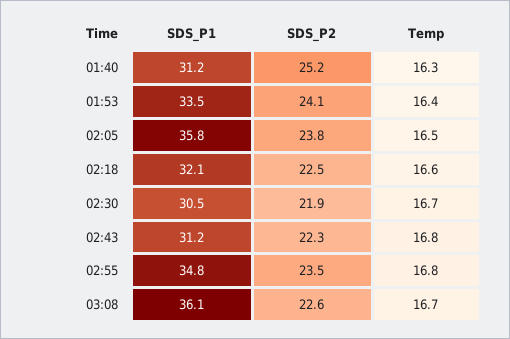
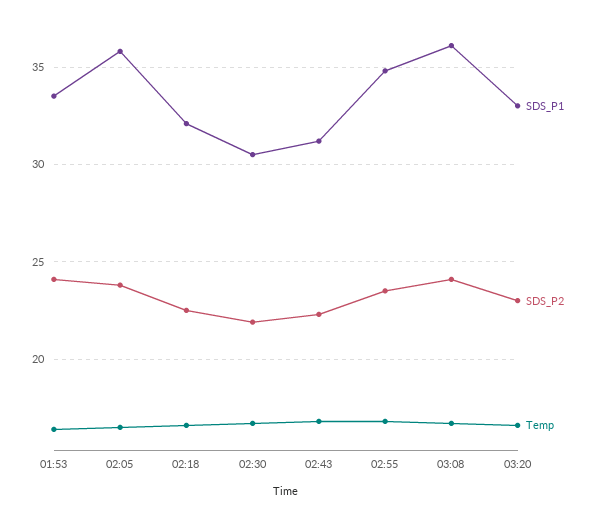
SDS_P1, 01:40: 31.2 -> none
SDS_P2, 01:40: 25.2 -> none
Temp, 01:40: 16.3 -> none
SDS_P2, 03:08: 22.6 -> 24
SDS_P1, 03:20: none -> 33
SDS_P2, 03:20: none -> 23
Temp, 03:20: none -> 16.5

